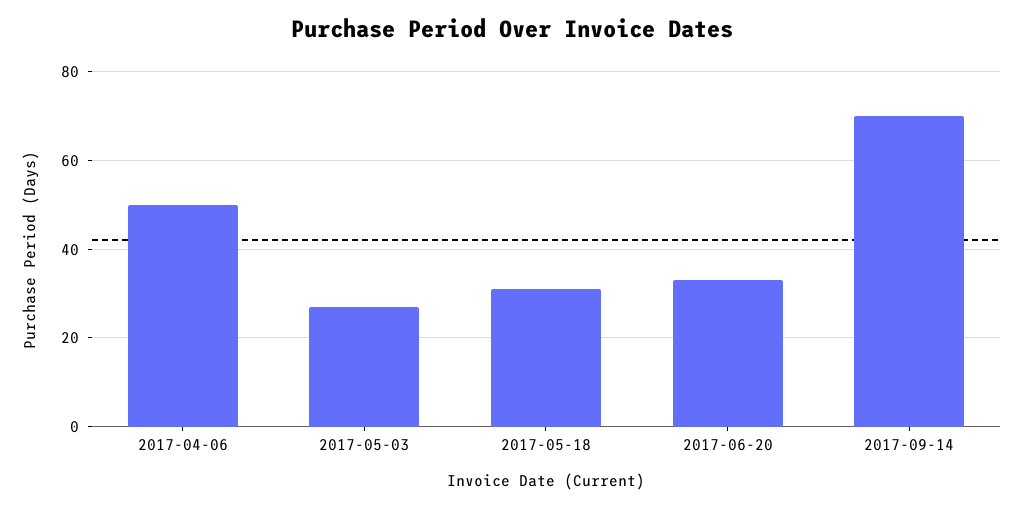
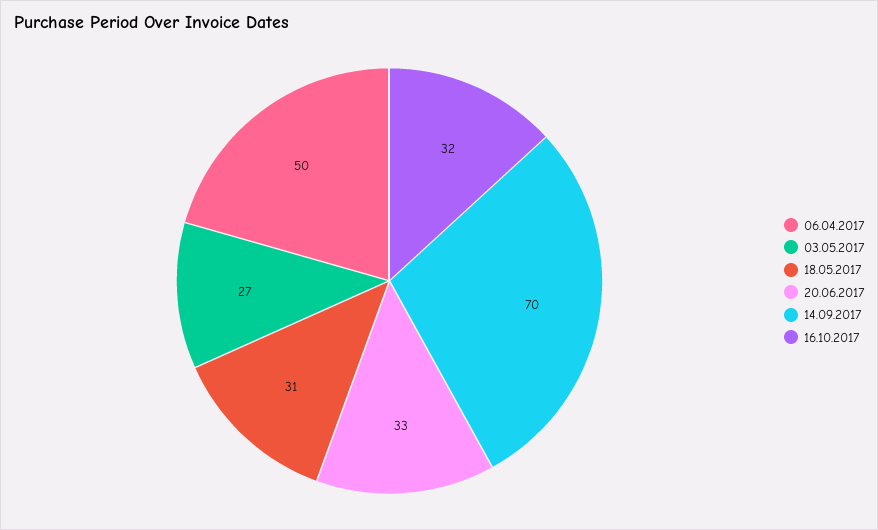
16.10.2017: none -> 32

